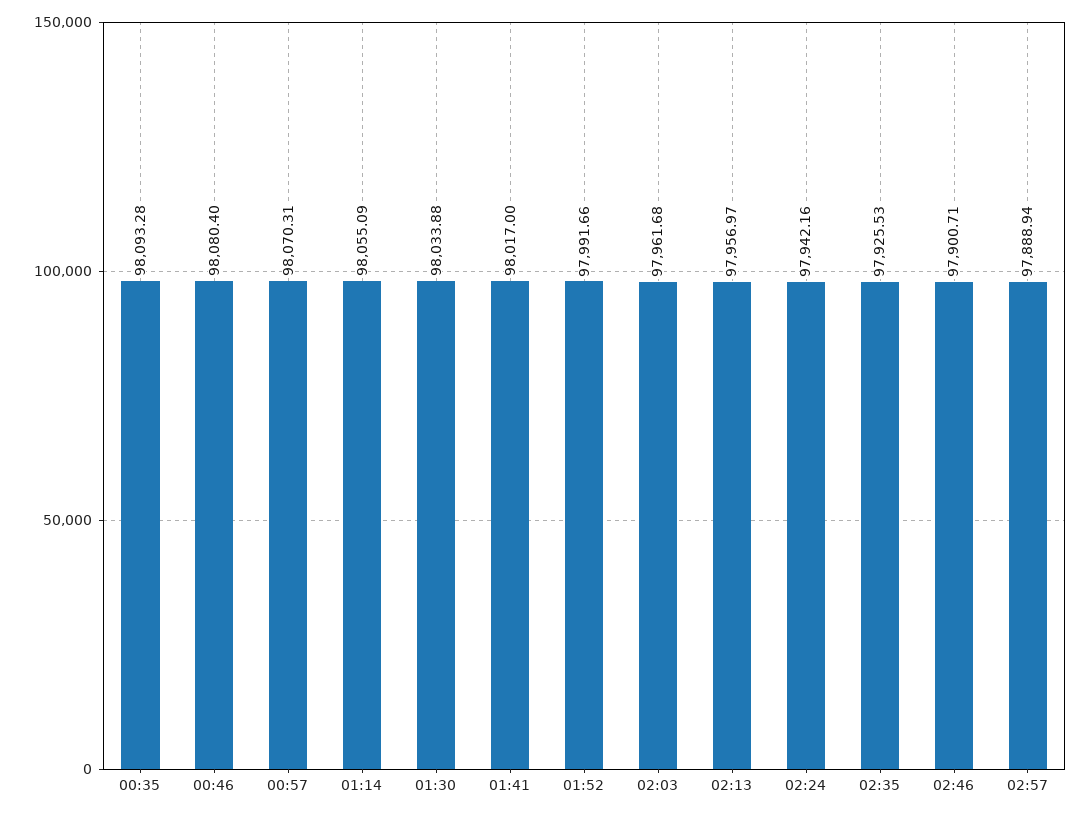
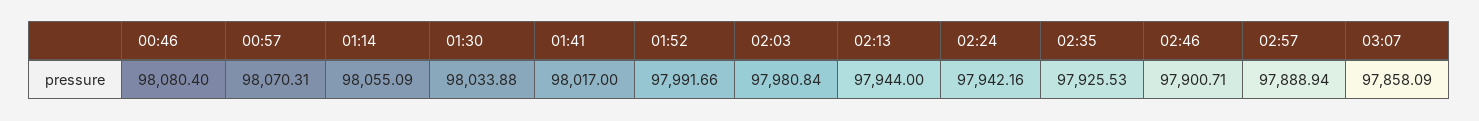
00:35: 98093.28 -> none
02:03: 97961.68 -> 97980.84
02:13: 97956.97 -> 97944
03:07: none -> 97858.09

